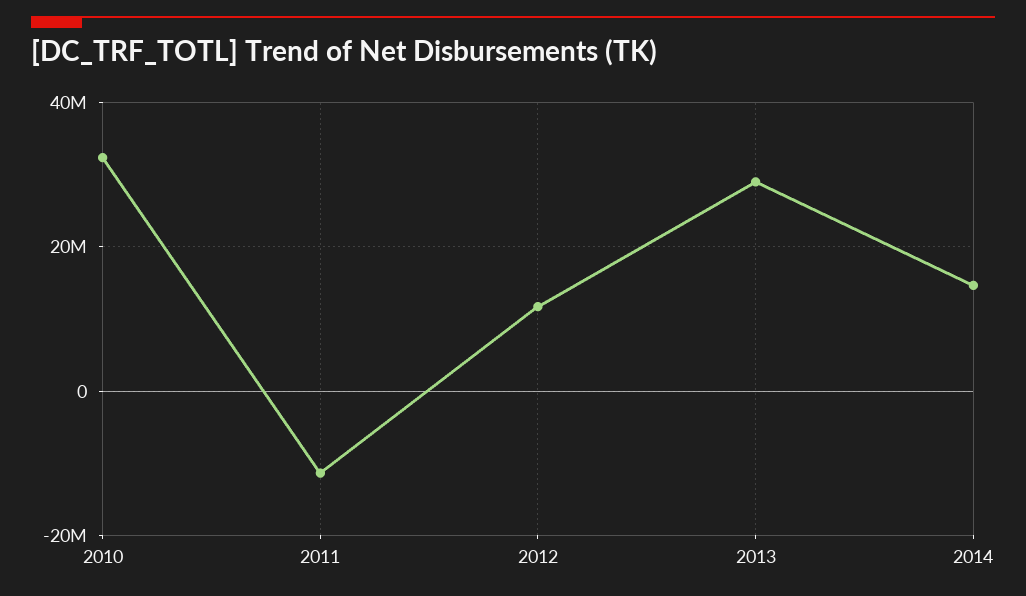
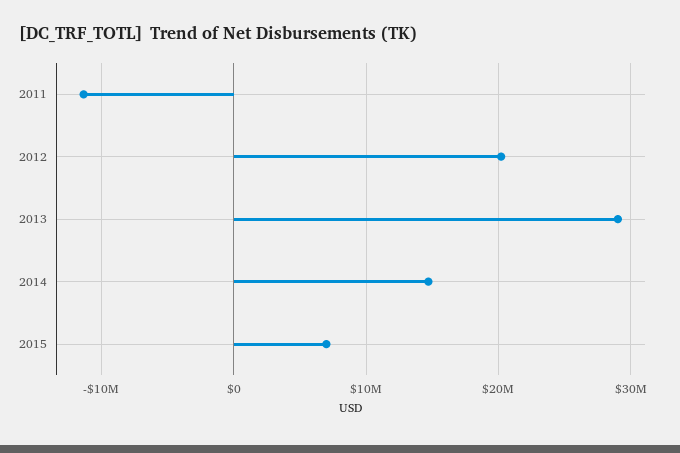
2010: 32000000 -> none
2012: 12000000 -> 20000000
2015: none -> 7000000

